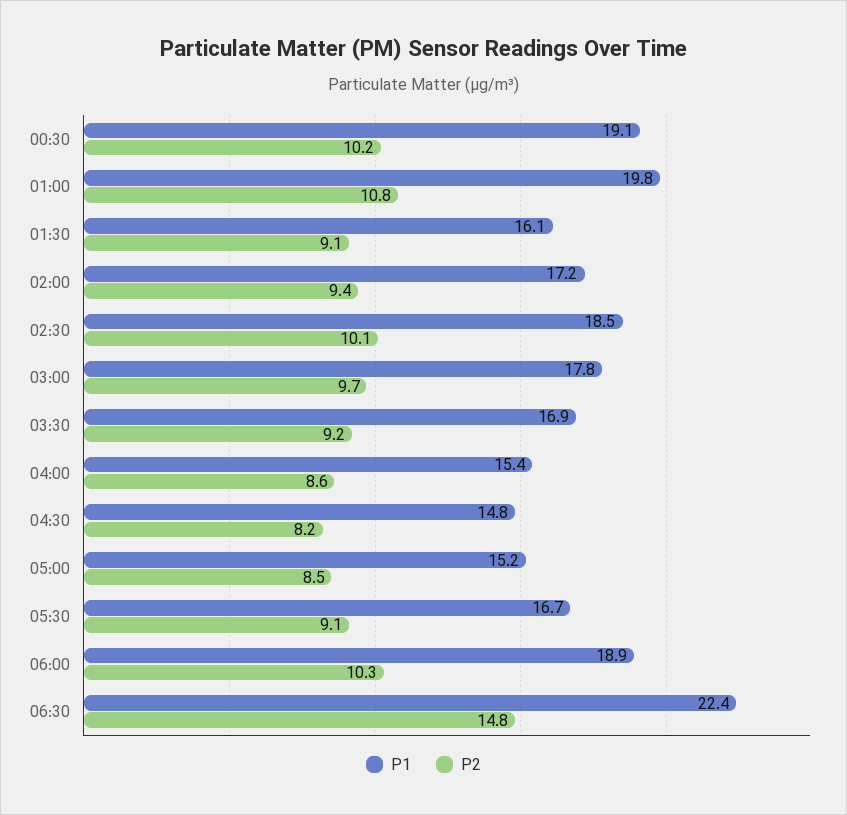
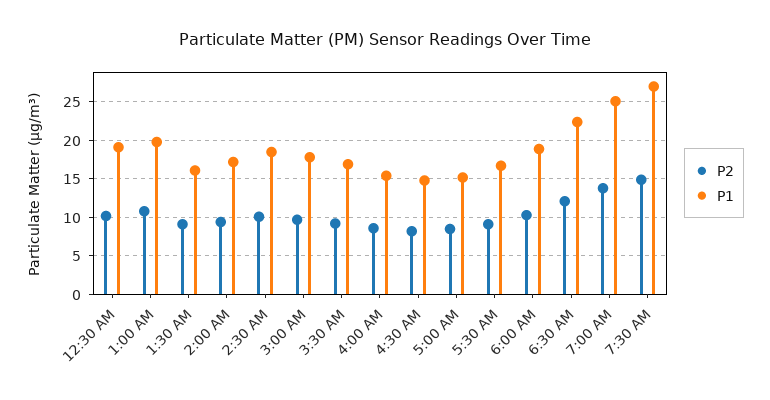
P2, 06:30: 14.8 -> 12
P2, 7:00 AM: none -> 14
P1, 7:00 AM: none -> 25
P2, 7:30 AM: none -> 15
P1, 7:30 AM: none -> 27

